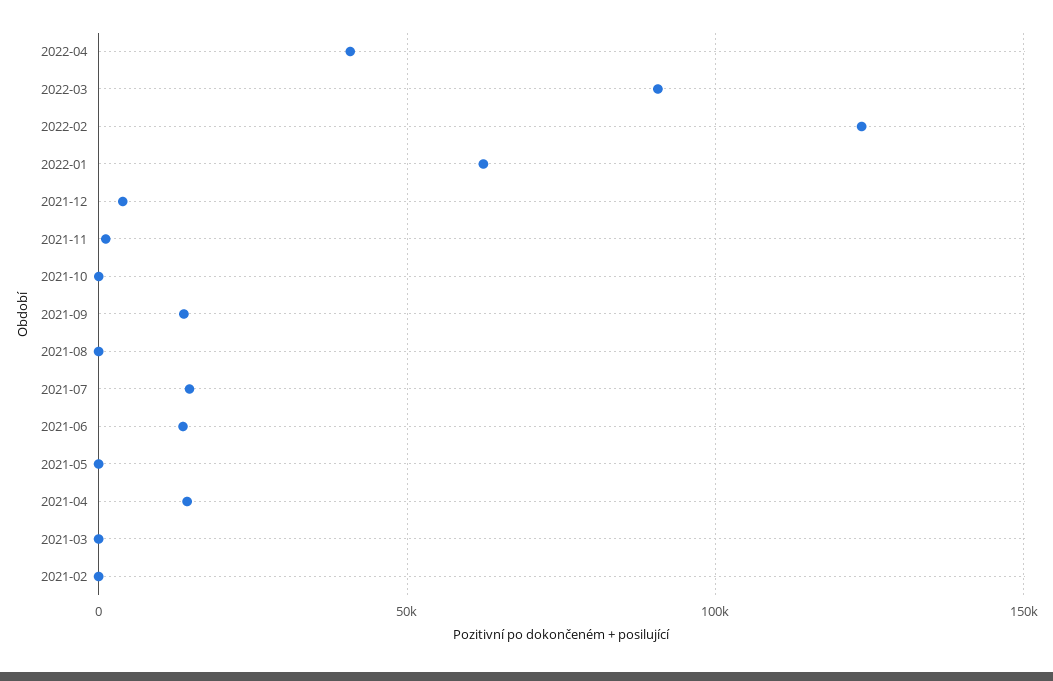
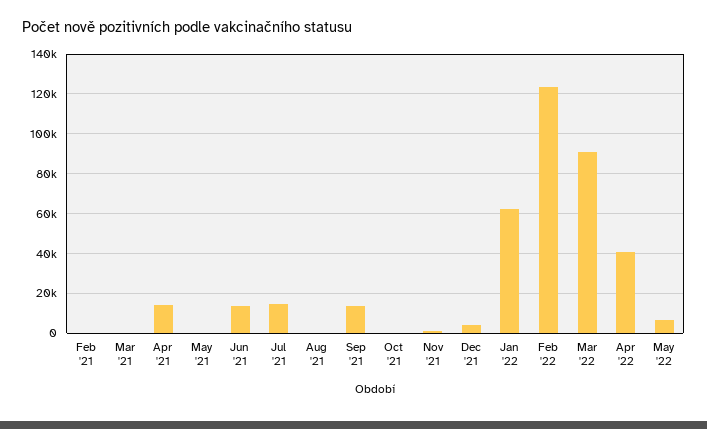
May '22: none -> 5000

